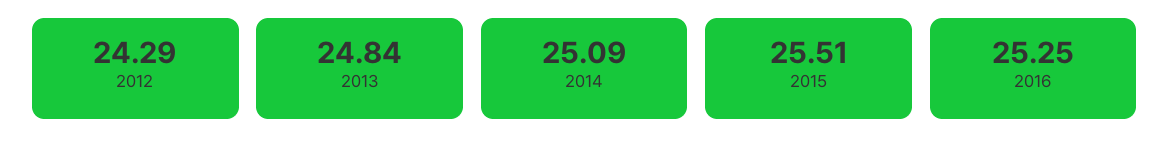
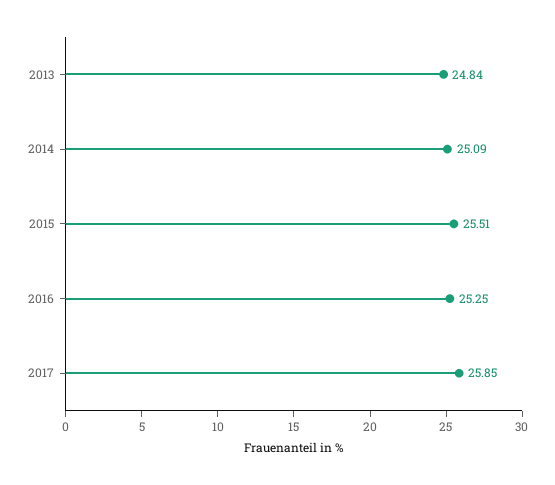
2012: 24.29 -> none
2017: none -> 25.85

